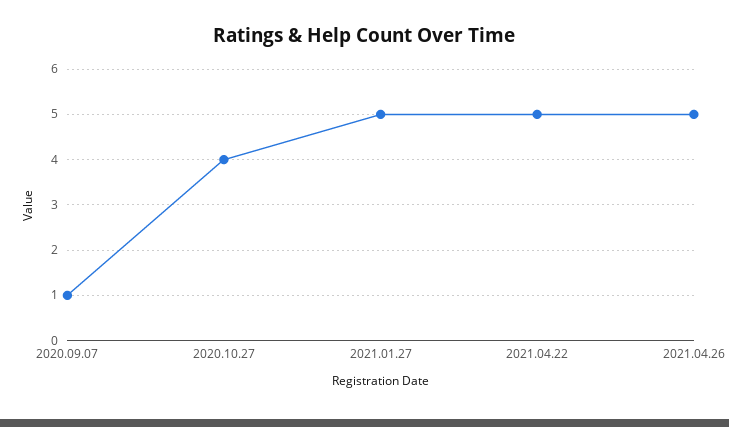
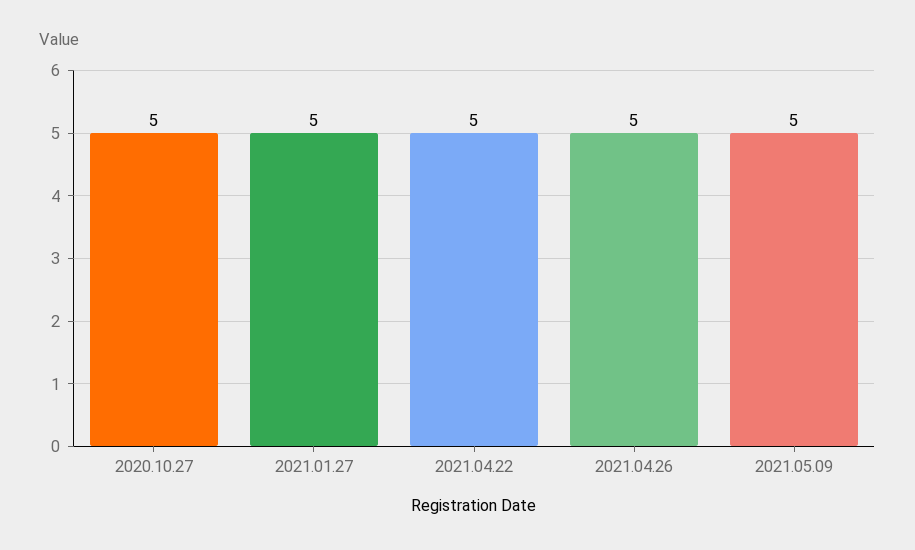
2020.09.07: 1 -> none
2020.10.27: 4 -> 5
2021.05.09: none -> 5

